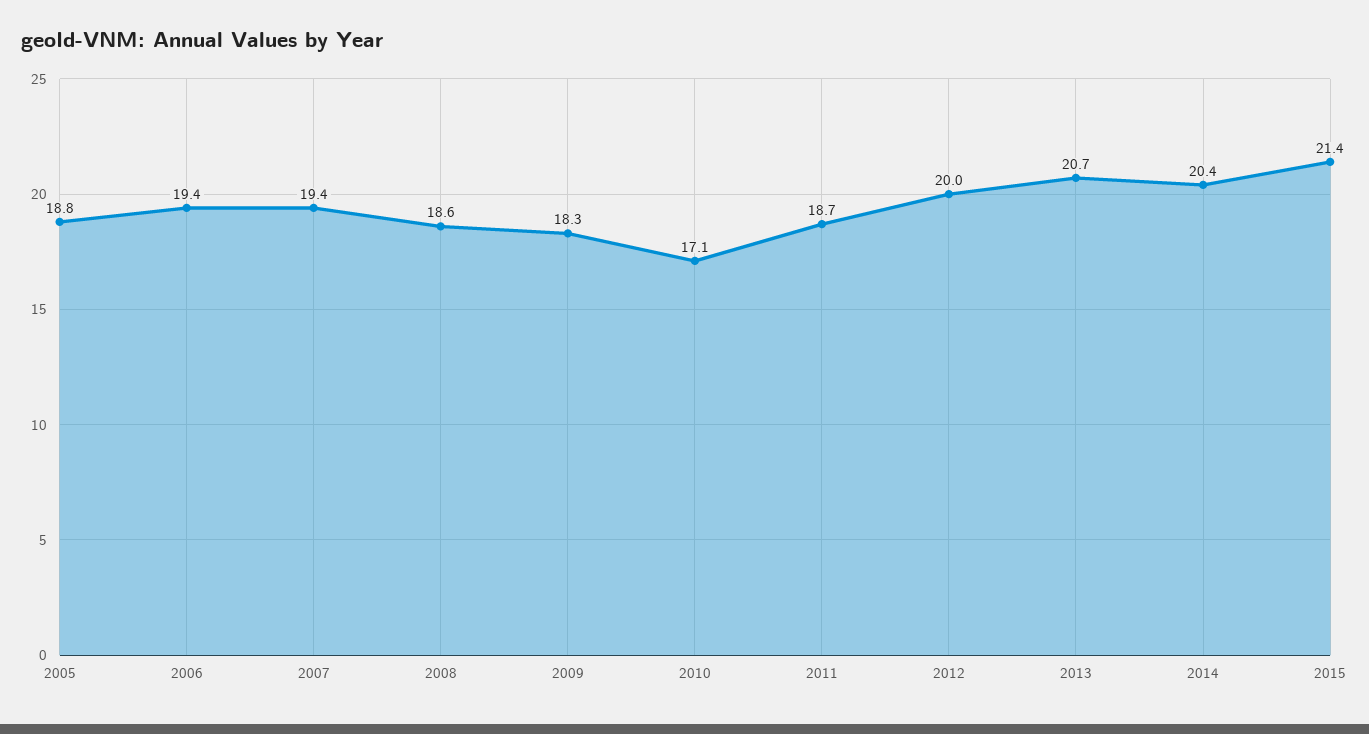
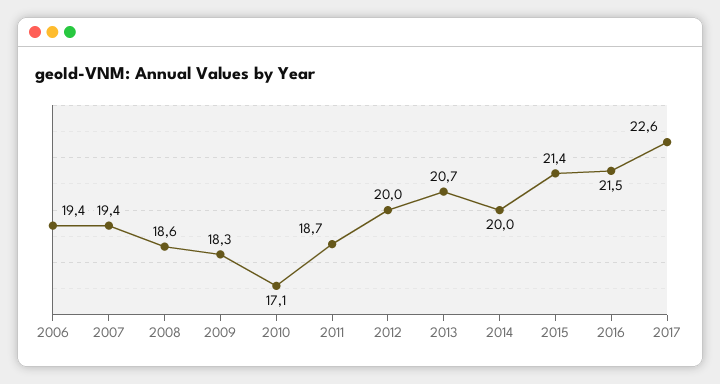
2005: 18.8 -> none
2014: 20.4 -> 20
2016: none -> 21.5
2017: none -> 22.6

